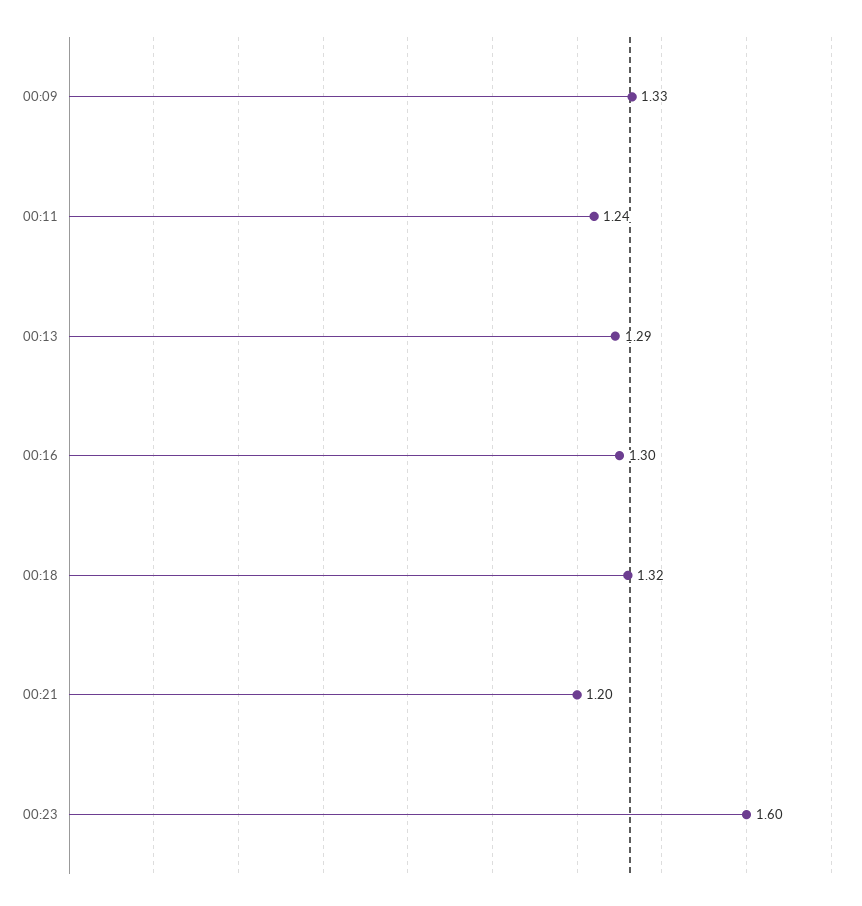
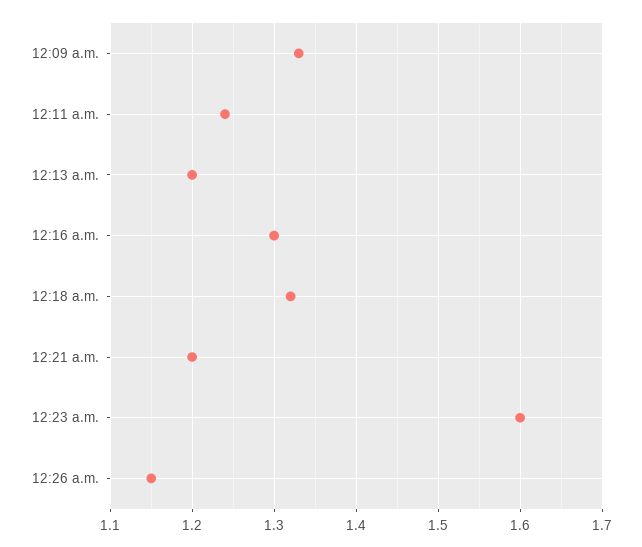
00:13: 1.29 -> 1.2
12:26 a.m.: none -> 1.15

